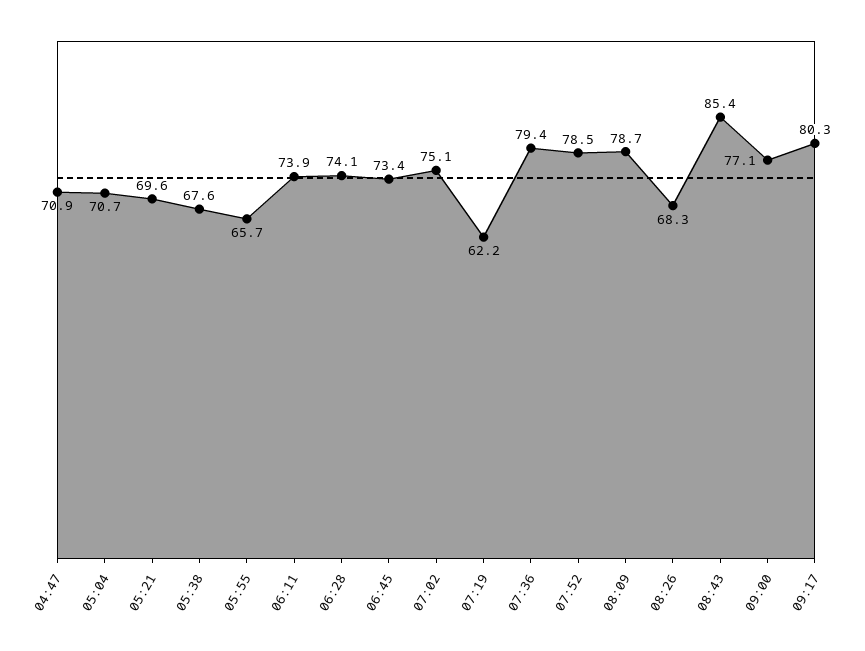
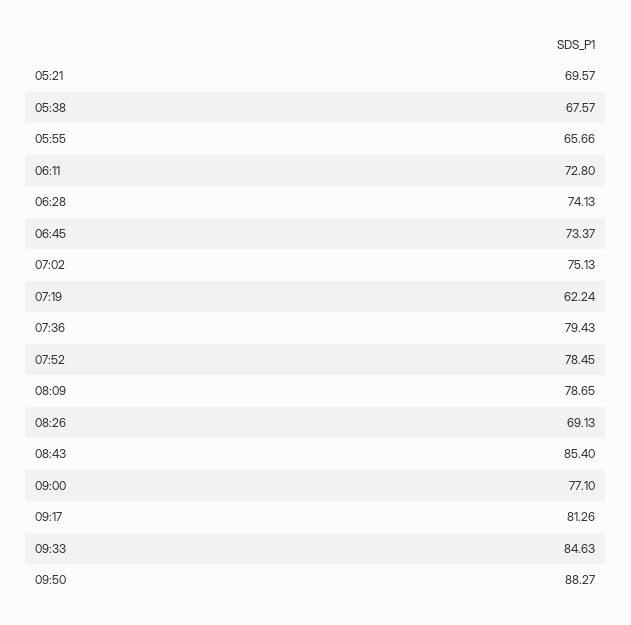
04:47: 70.9 -> none
05:04: 70.7 -> none
06:11: 73.9 -> 72.8
08:26: 68.3 -> 69.13
09:17: 80.3 -> 81.26
09:33: none -> 84.63
09:50: none -> 88.27

